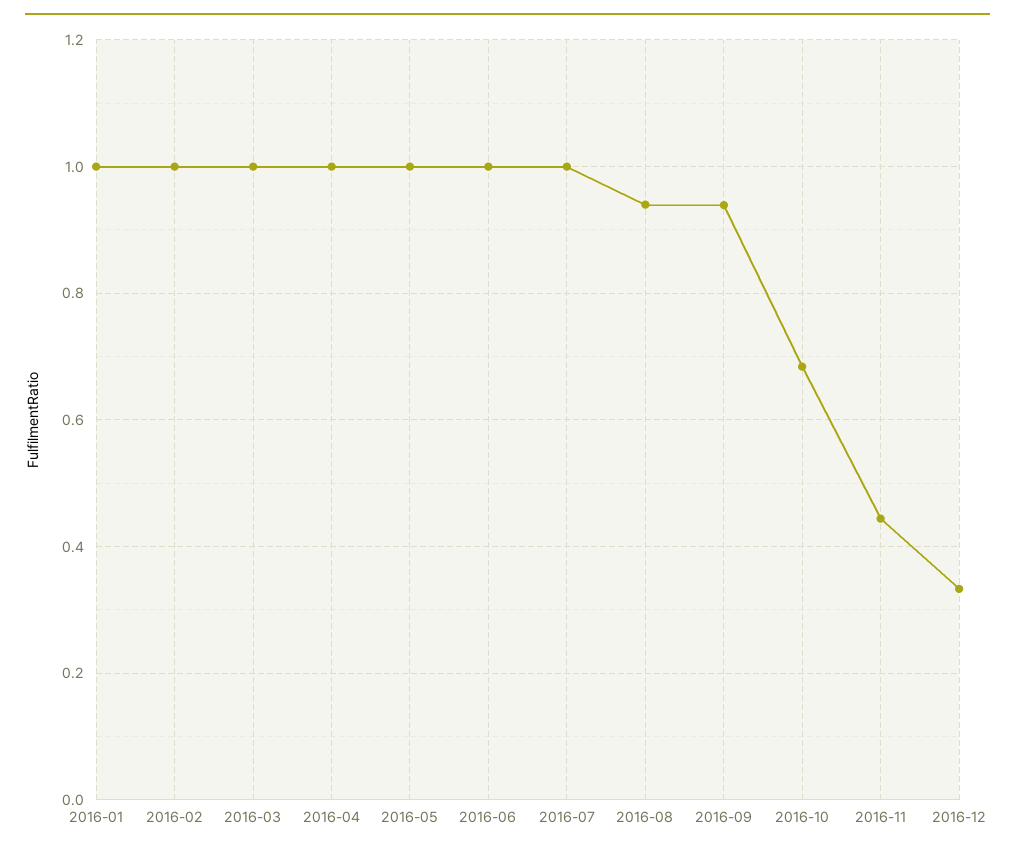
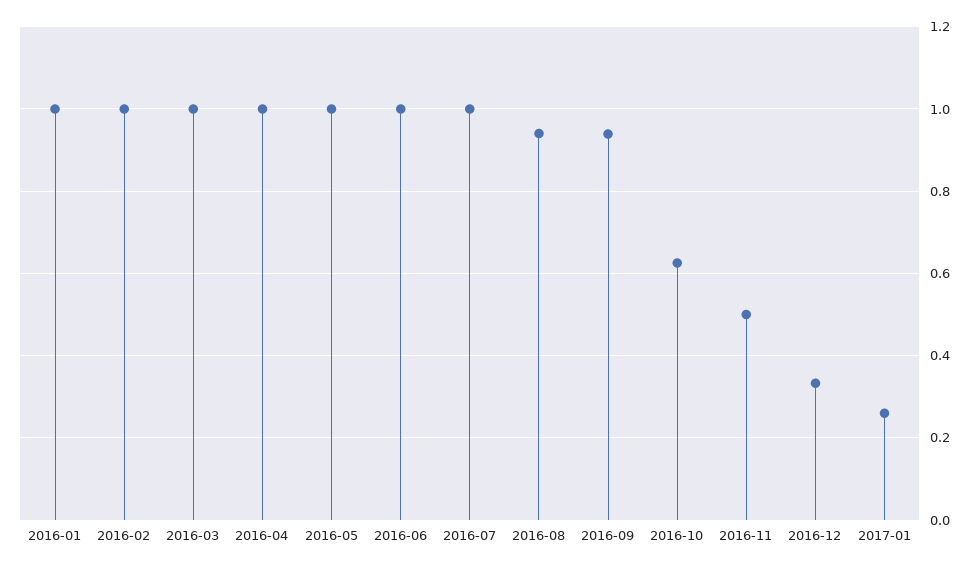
2016-10: 0.68 -> 0.62
2016-11: 0.44 -> 0.5
2017-01: none -> 0.26

